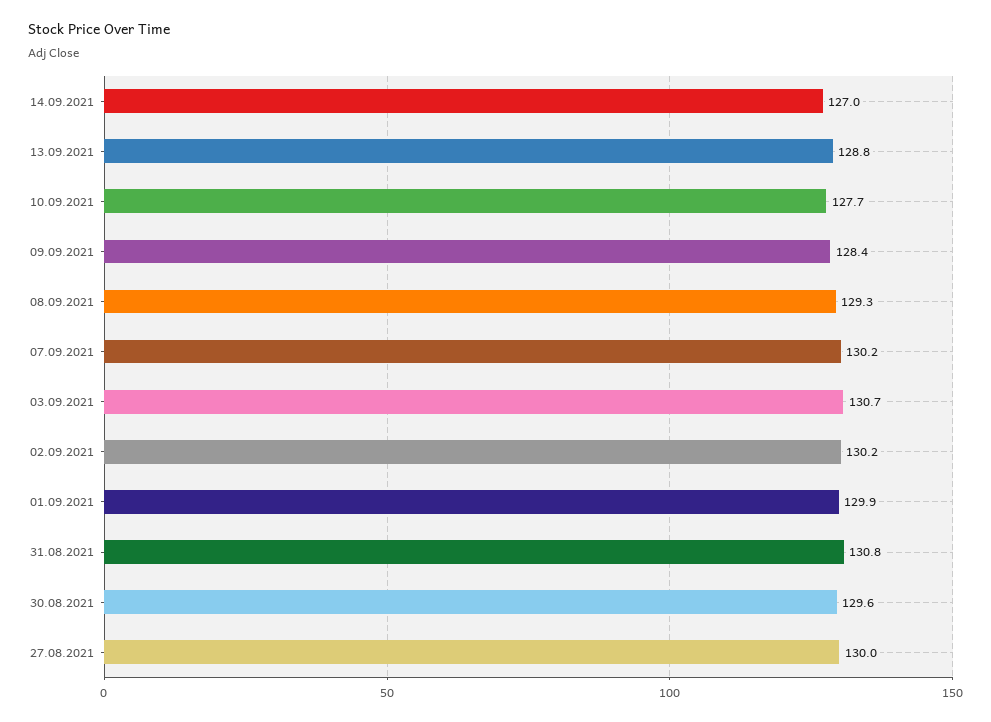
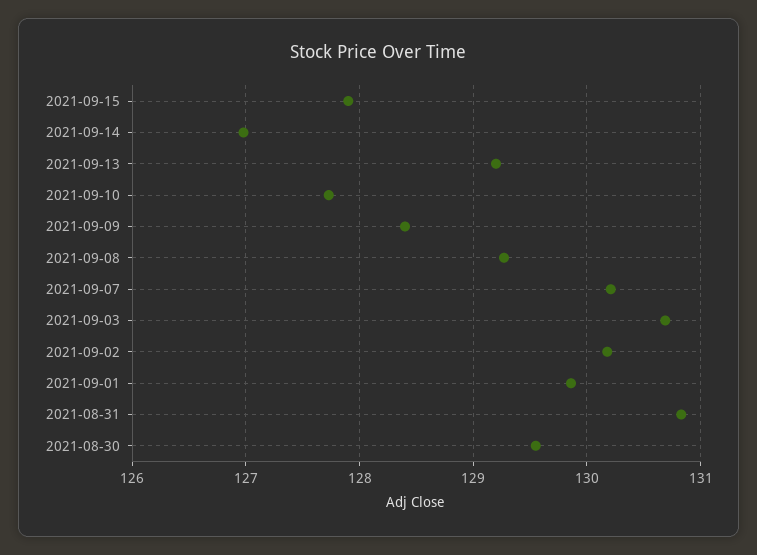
13.09.2021: 128.8 -> 129.2
27.08.2021: 130 -> none
2021-09-15: none -> 127.9

